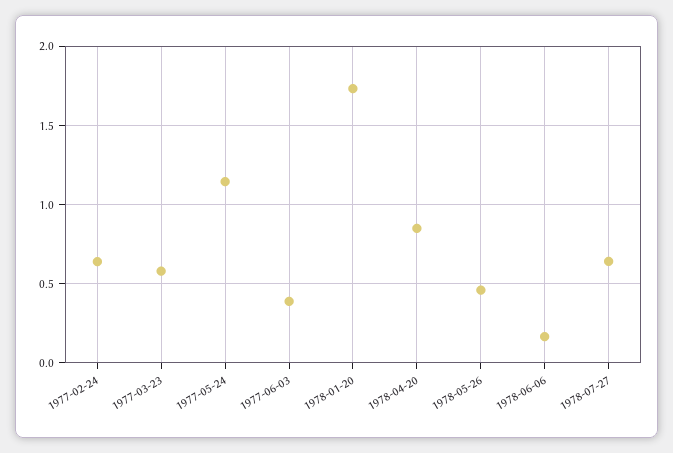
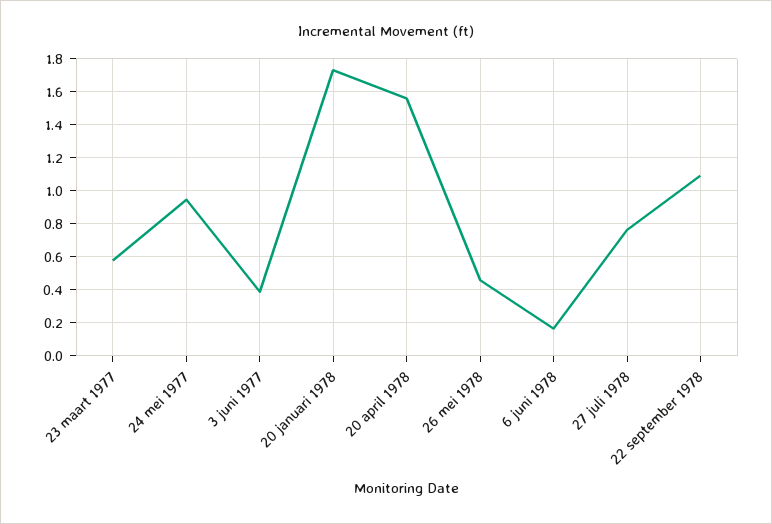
1977-02-24: 0.65 -> none
1977-05-24: 1.15 -> 0.95
1978-04-20: 0.85 -> 1.55
1978-07-27: 0.65 -> 0.75
22 september 1978: none -> 1.1

